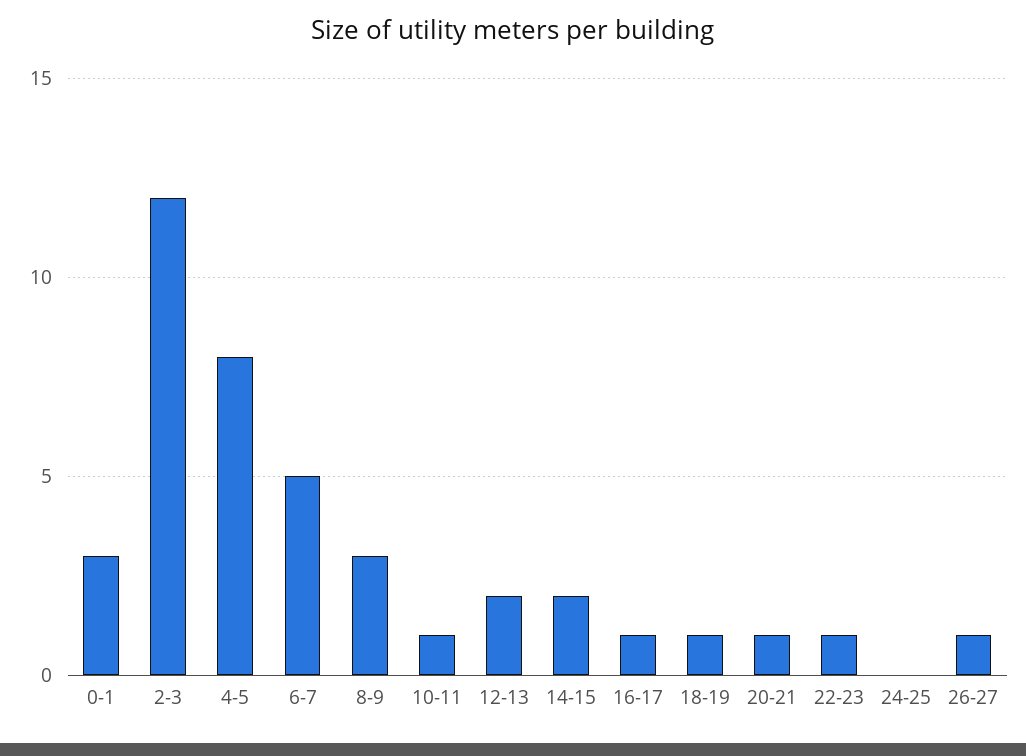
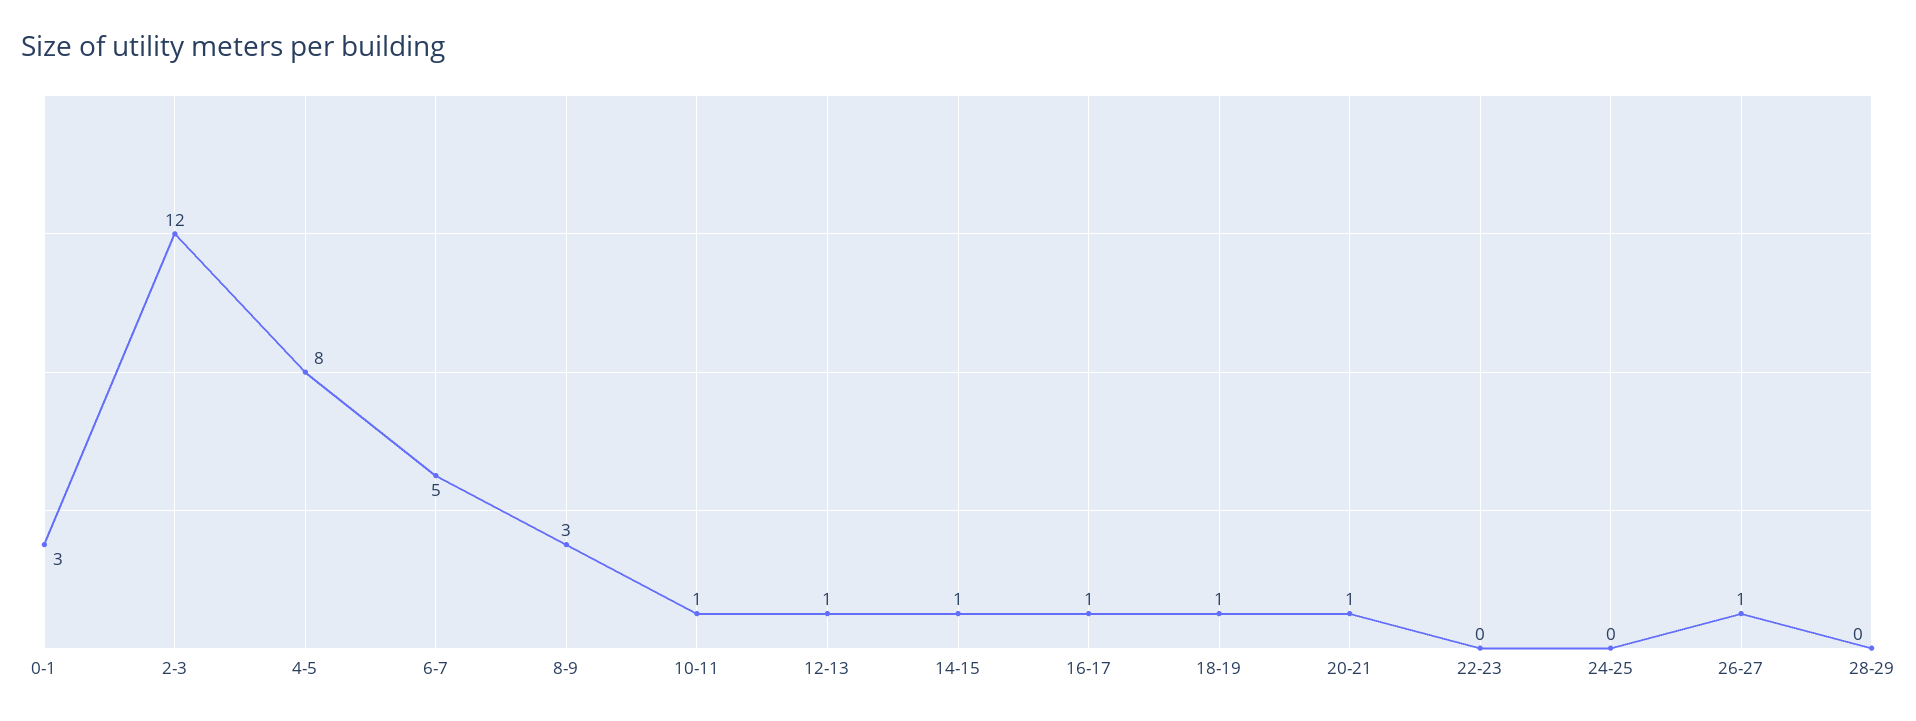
12-13: 2 -> 1
14-15: 2 -> 1
22-23: 1 -> 0
28-29: none -> 0

